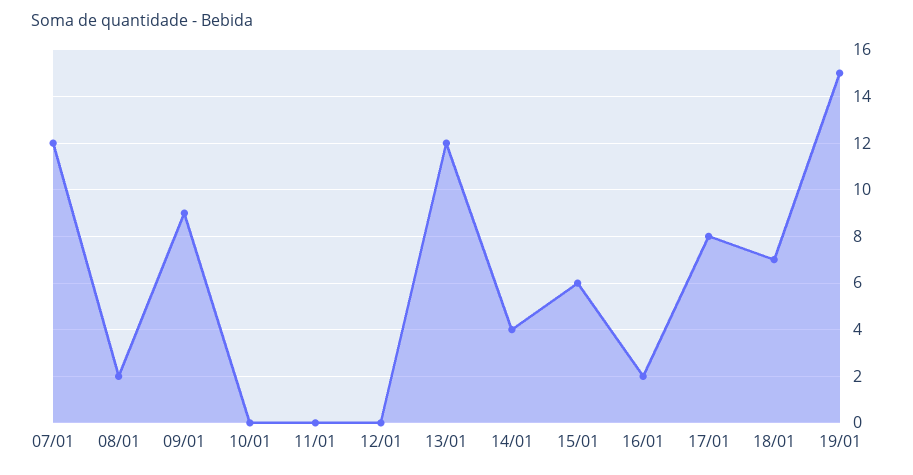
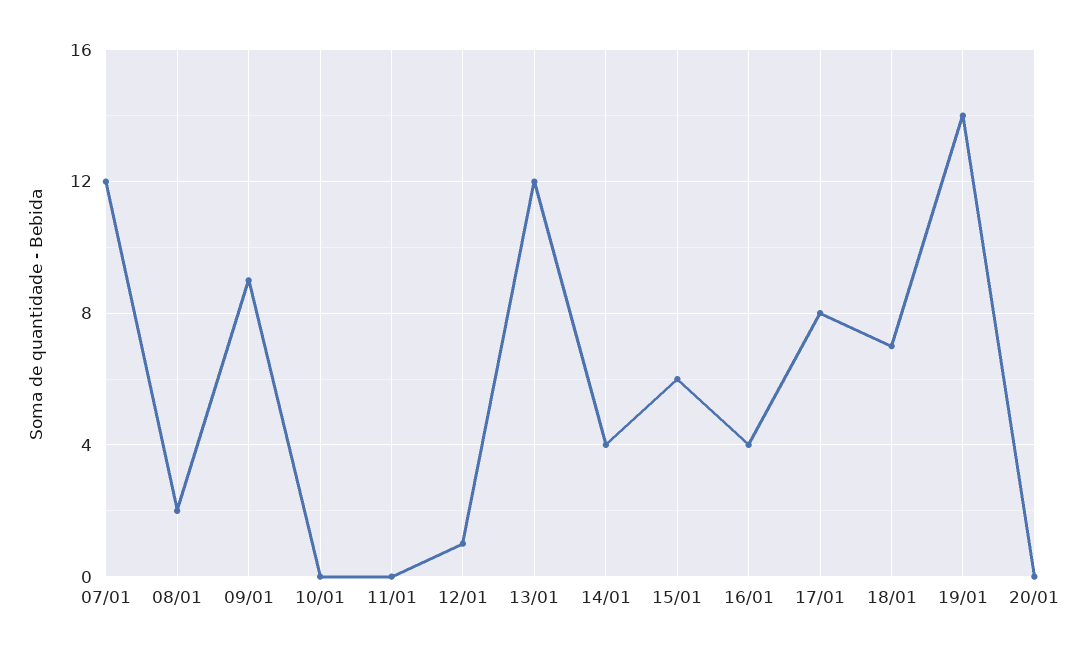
12/01: 0 -> 1
16/01: 2 -> 4
19/01: 15 -> 14
20/01: none -> 0

